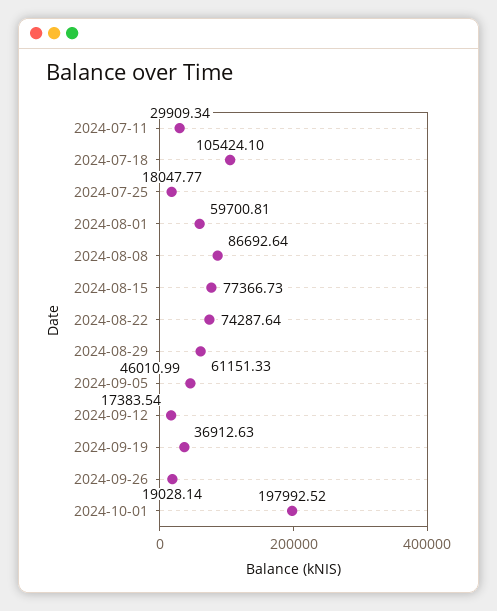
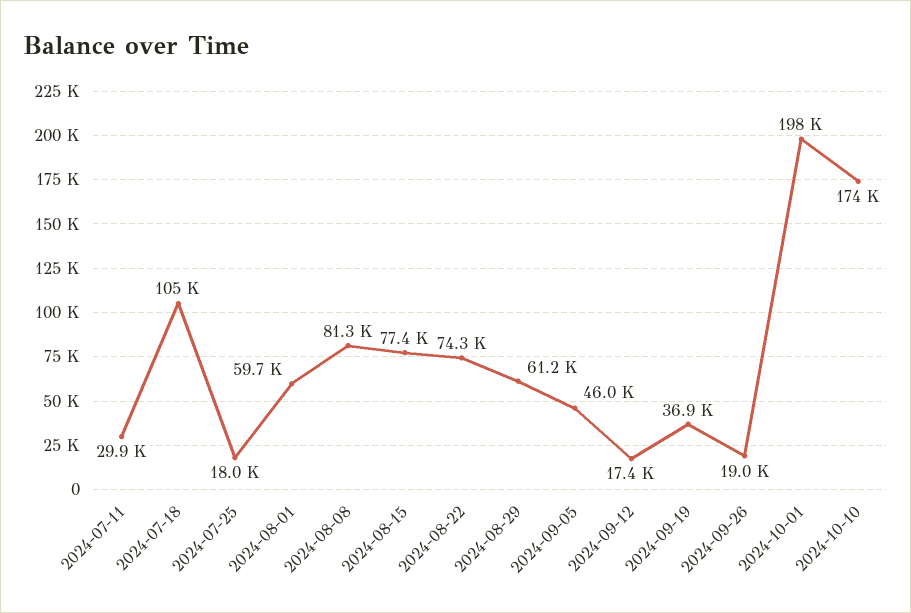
2024-08-08: 86692.64 -> 81300
2024-10-10: none -> 174000

